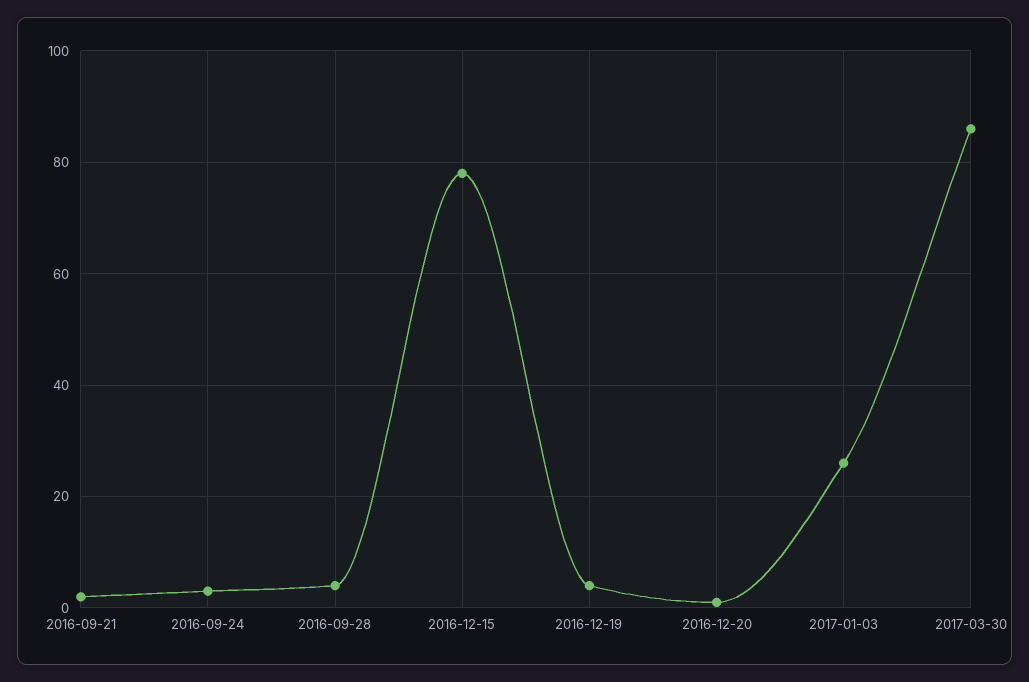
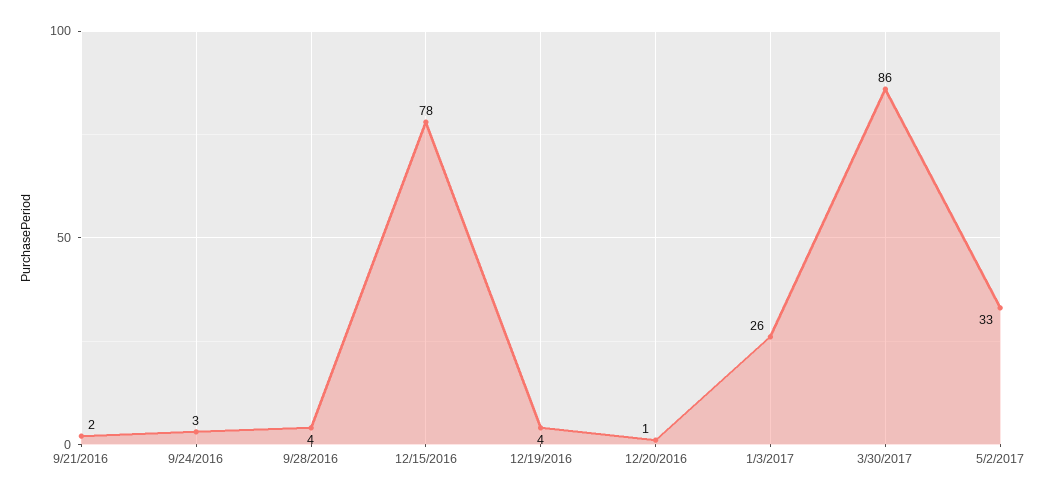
5/2/2017: none -> 33

